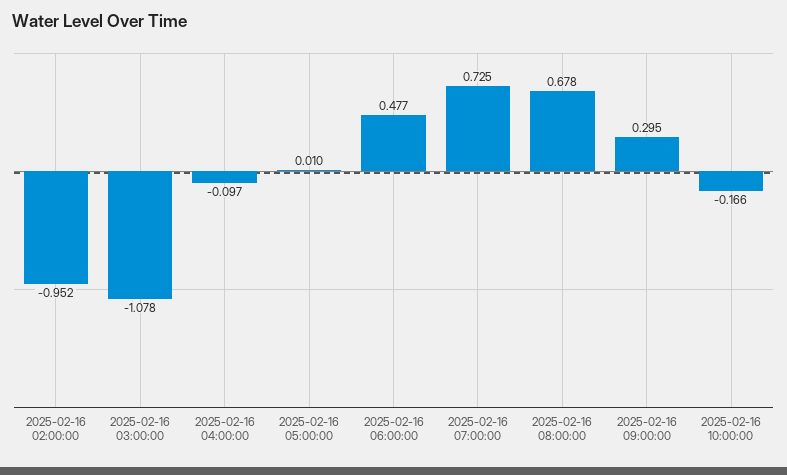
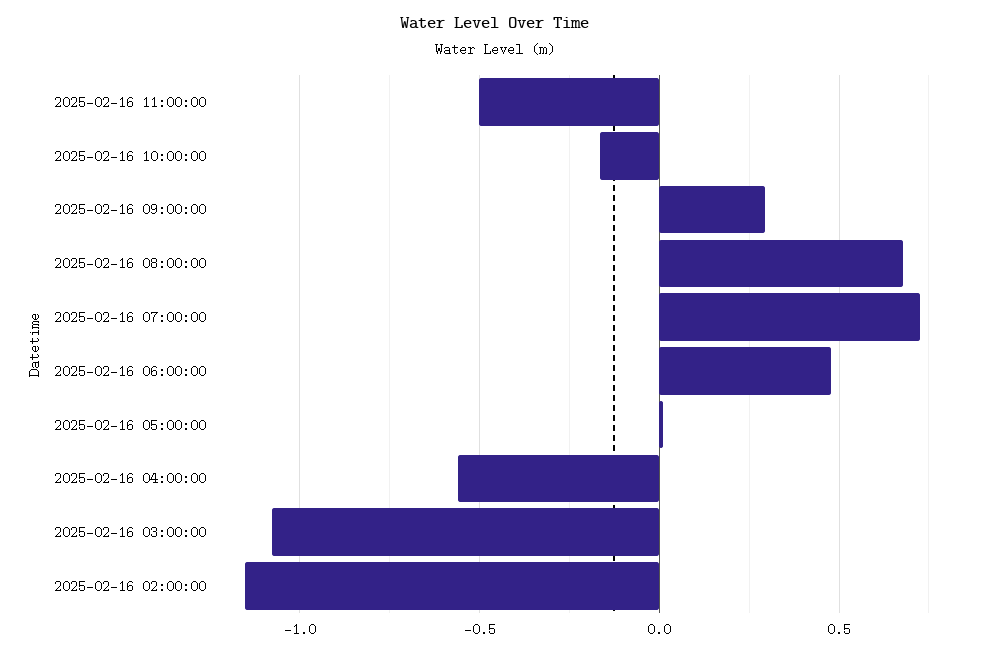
2025-02-16 02:00:00: -0.952 -> -1.15
2025-02-16 04:00:00: -0.097 -> -0.55
2025-02-16 11:00:00: none -> -0.5

